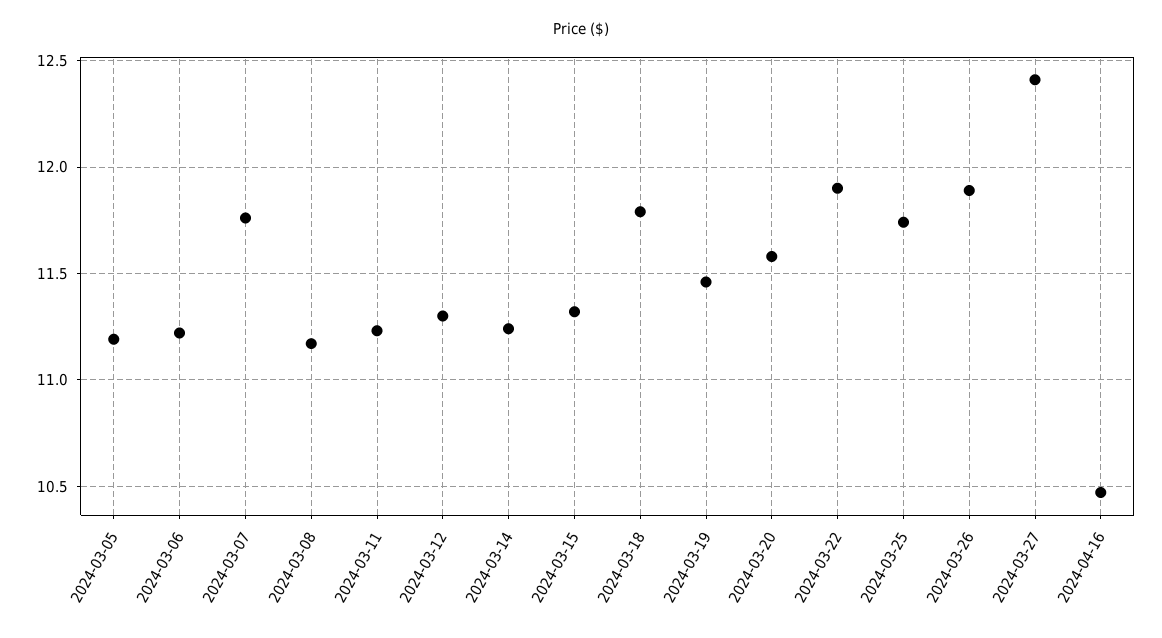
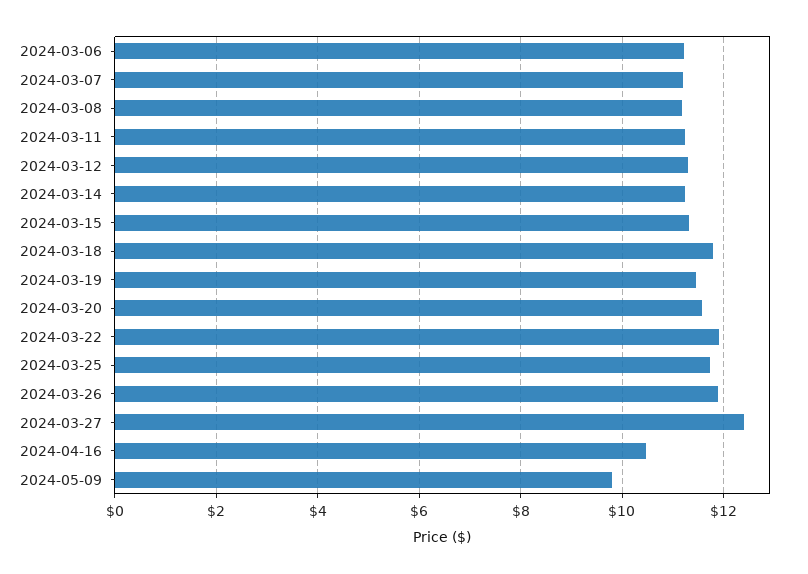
2024-03-05: 11.2 -> none
2024-03-07: 11.75 -> 11.2
2024-05-09: none -> 9.8

